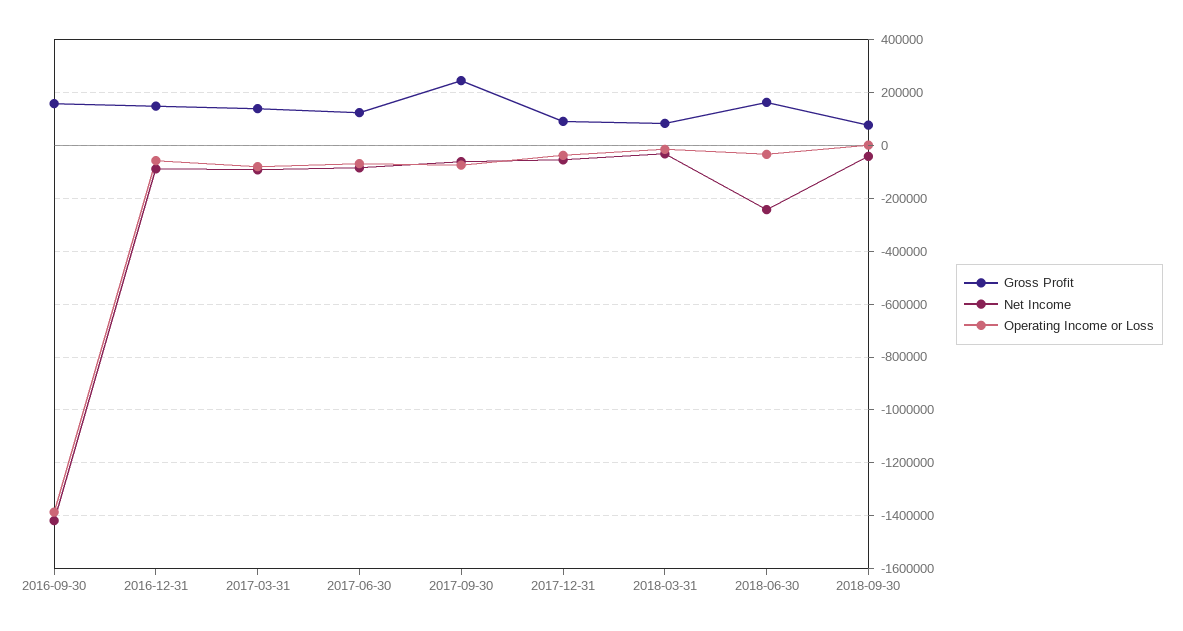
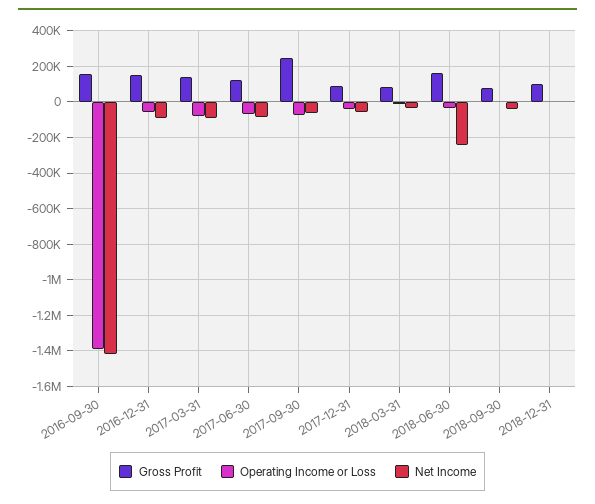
Gross Profit, 2018-12-31: none -> 100000
Operating Income or Loss, 2018-12-31: none -> 0
Net Income, 2018-12-31: none -> 0

